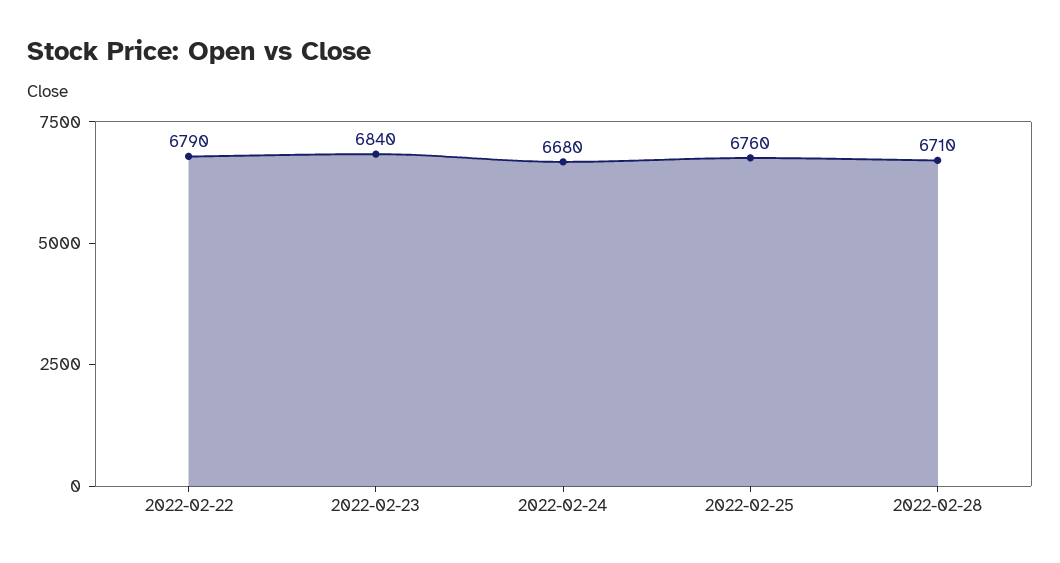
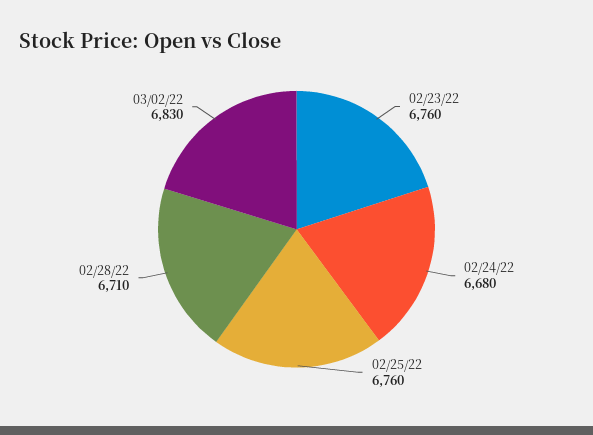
2022-02-22: 6790 -> none
2022-02-23: 6840 -> 6760
03/02/22: none -> 6830

